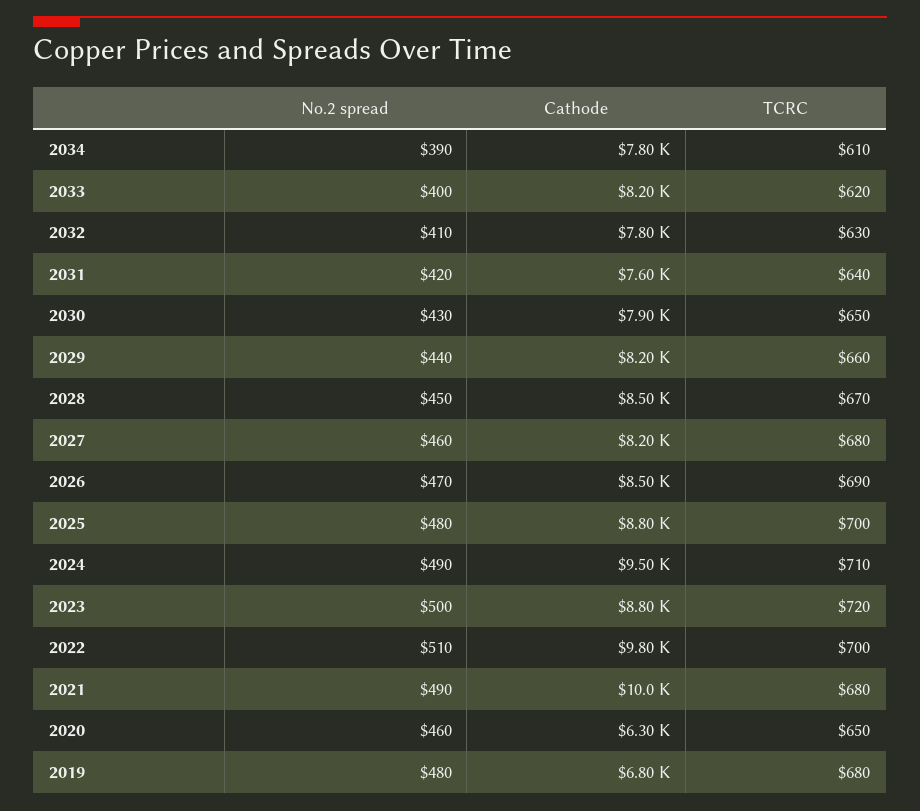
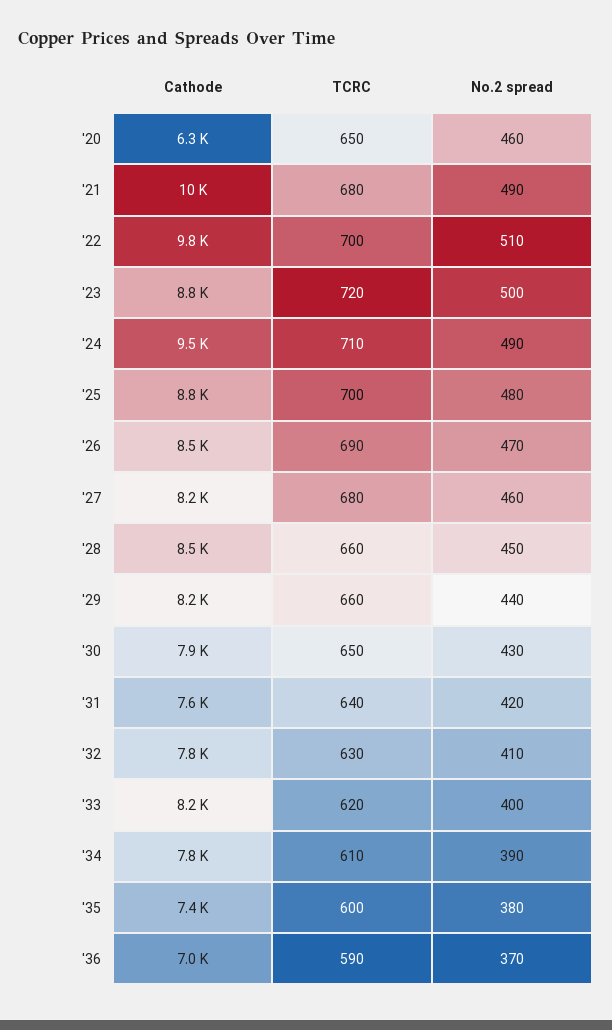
TCRC, 2028: 670 -> 660
No.2 spread, 2019: 480 -> none
Cathode, 2019: 6800 -> none
TCRC, 2019: 680 -> none
Cathode, '35: none -> 7400
TCRC, '35: none -> 600
No.2 spread, '35: none -> 380
Cathode, '36: none -> 7000
TCRC, '36: none -> 590
No.2 spread, '36: none -> 370

